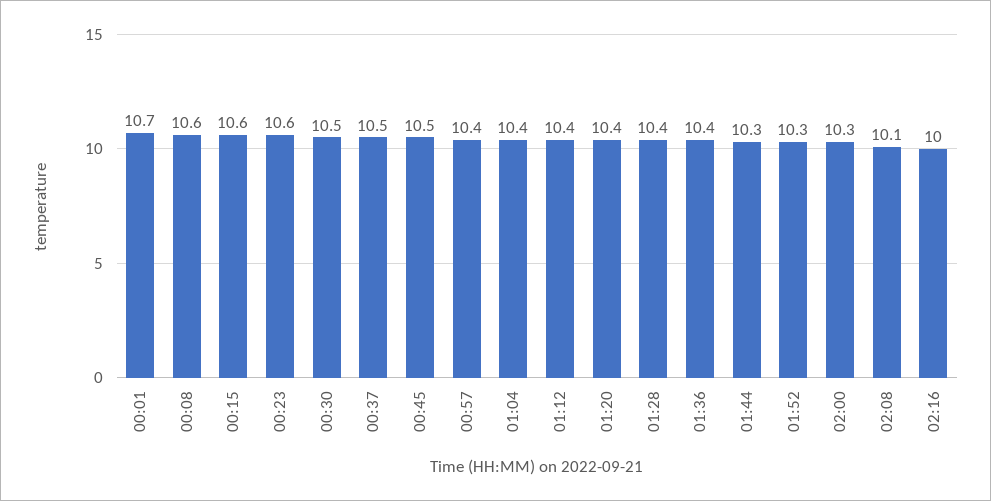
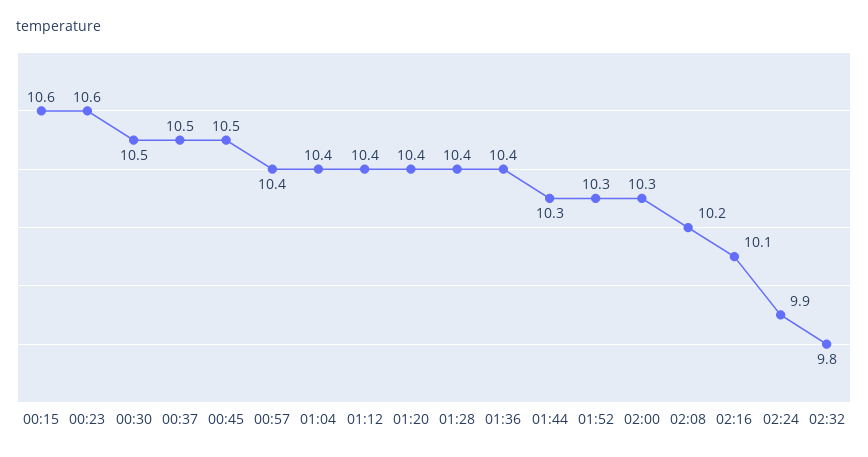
00:01: 10.7 -> none
00:08: 10.6 -> none
02:08: 10.1 -> 10.2
02:16: 10 -> 10.1
02:24: none -> 9.9
02:32: none -> 9.8

